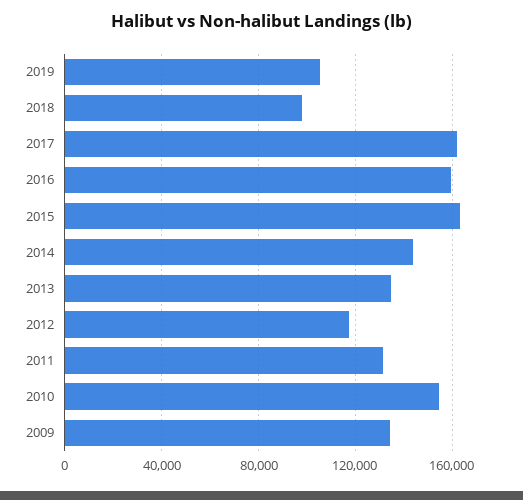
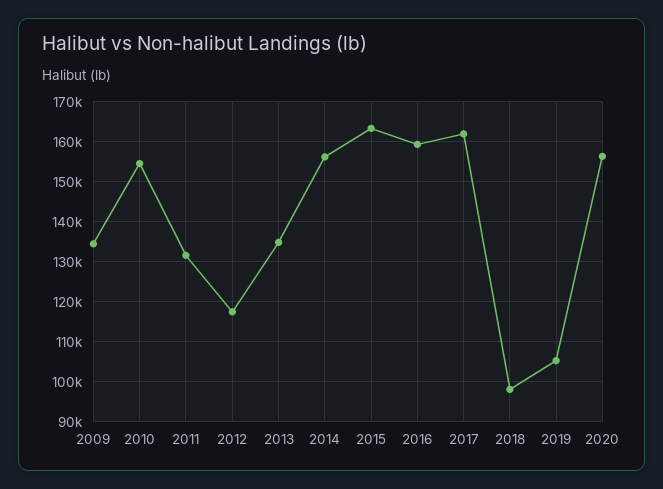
2014: 145000 -> 156000
2020: none -> 156000

